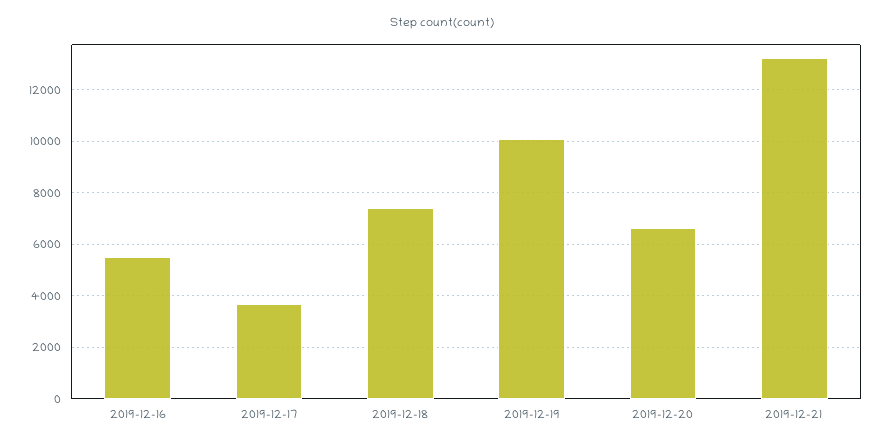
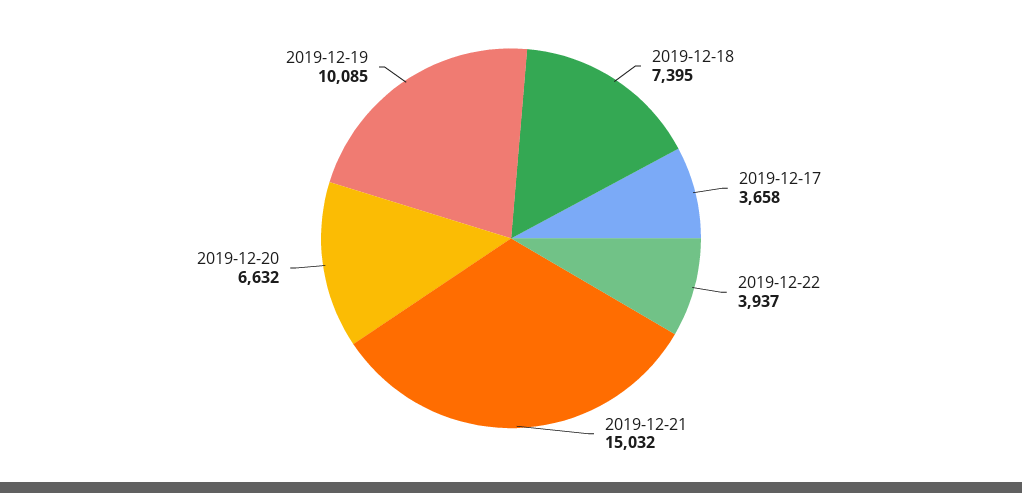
2019-12-16: 5500 -> none
2019-12-21: 13250 -> 15032
2019-12-22: none -> 3937

